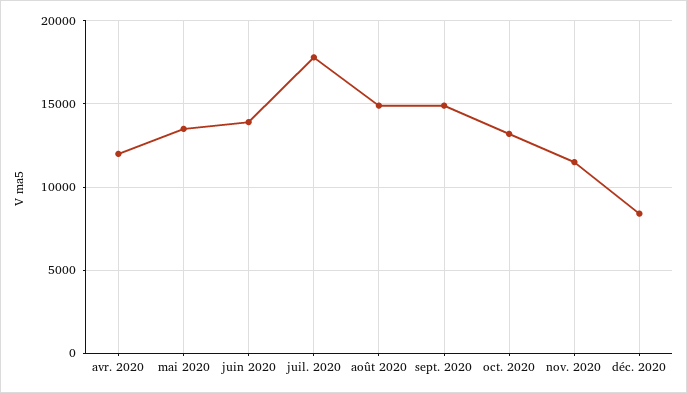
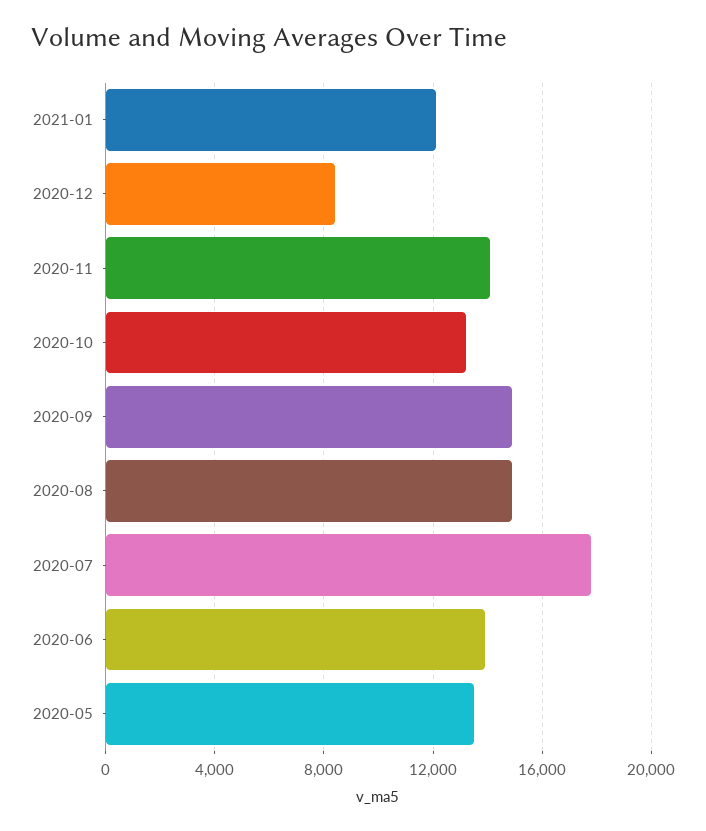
avr. 2020: 12000 -> none
nov. 2020: 11500 -> 14000
2021-01: none -> 12000

